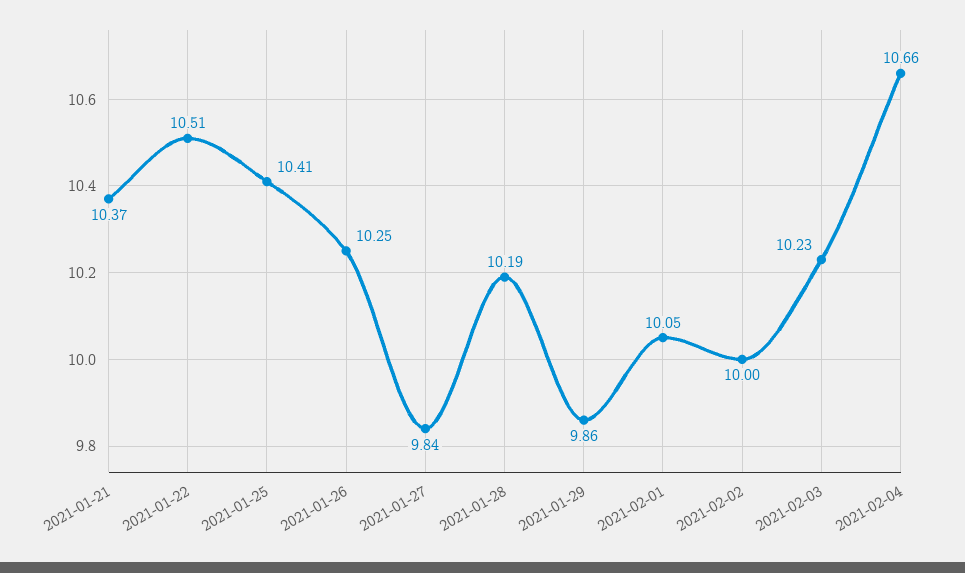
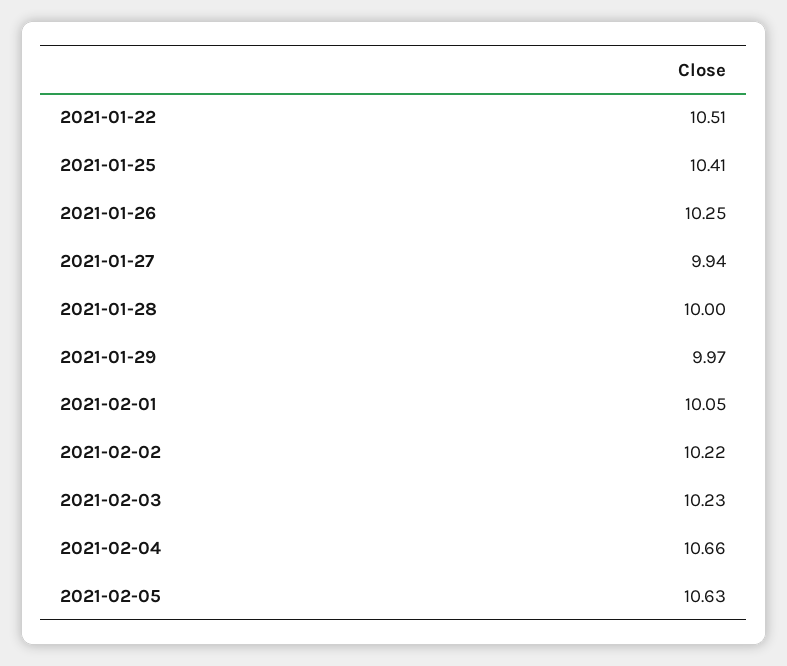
2021-01-21: 10.37 -> none
2021-01-27: 9.84 -> 9.94
2021-01-28: 10.19 -> 10
2021-01-29: 9.86 -> 9.97
2021-02-02: 10 -> 10.22
2021-02-05: none -> 10.63

